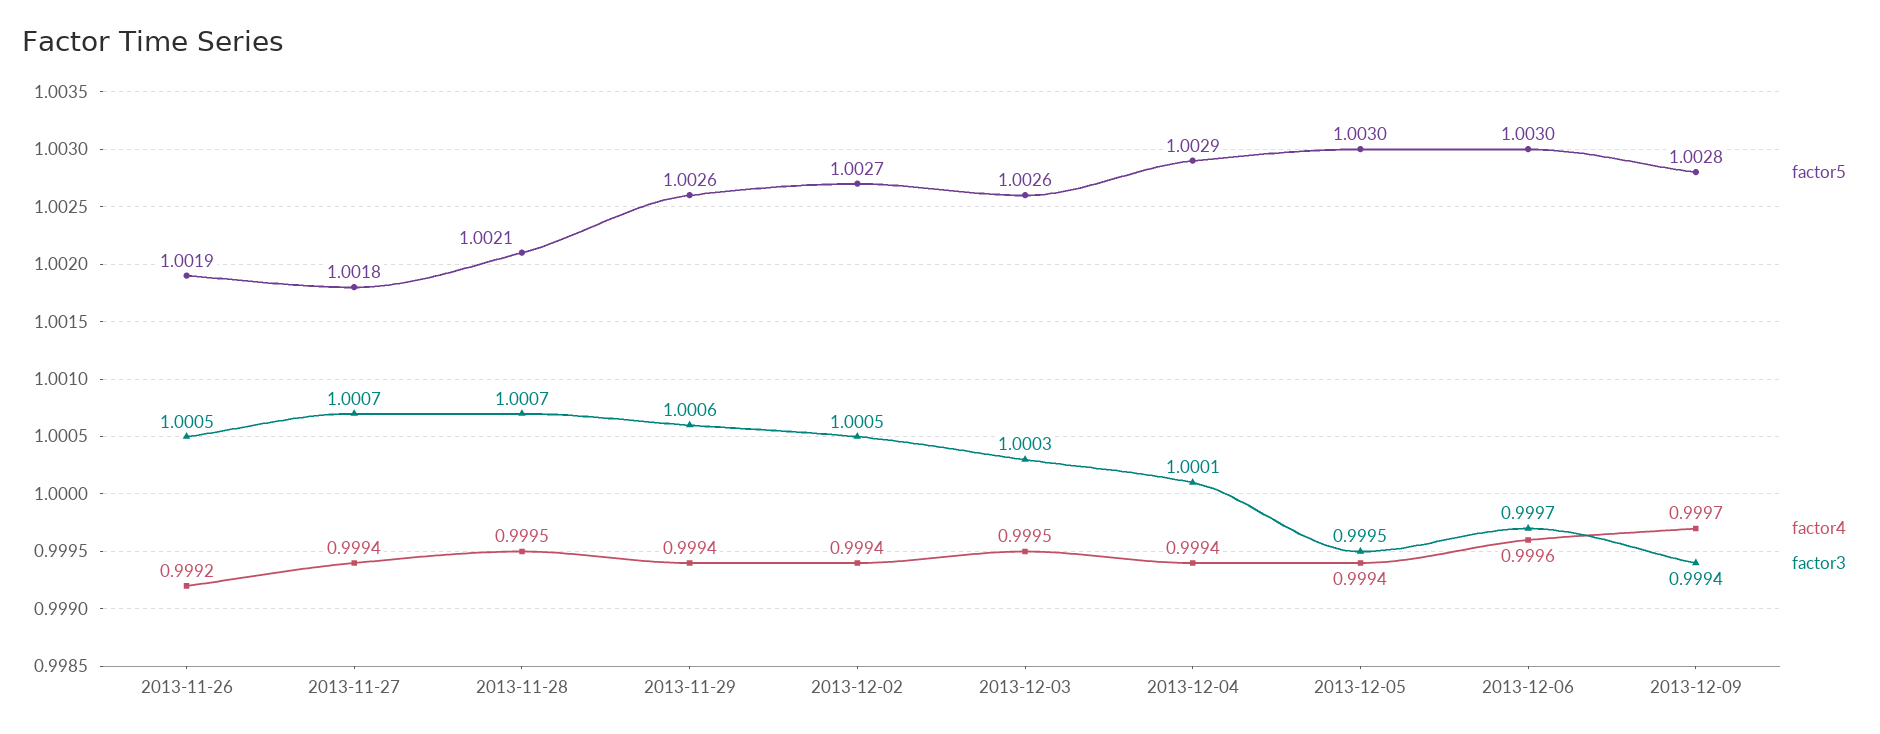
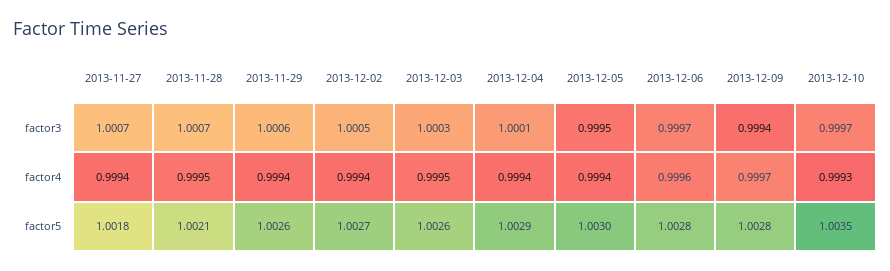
factor5, 2013-11-26: 1.0019 -> none
factor4, 2013-11-26: 0.9992 -> none
factor3, 2013-11-26: 1.0005 -> none
factor5, 2013-12-06: 1.003 -> 1.0028
factor3, 2013-12-10: none -> 0.9997
factor4, 2013-12-10: none -> 0.9993
factor5, 2013-12-10: none -> 1.0035

